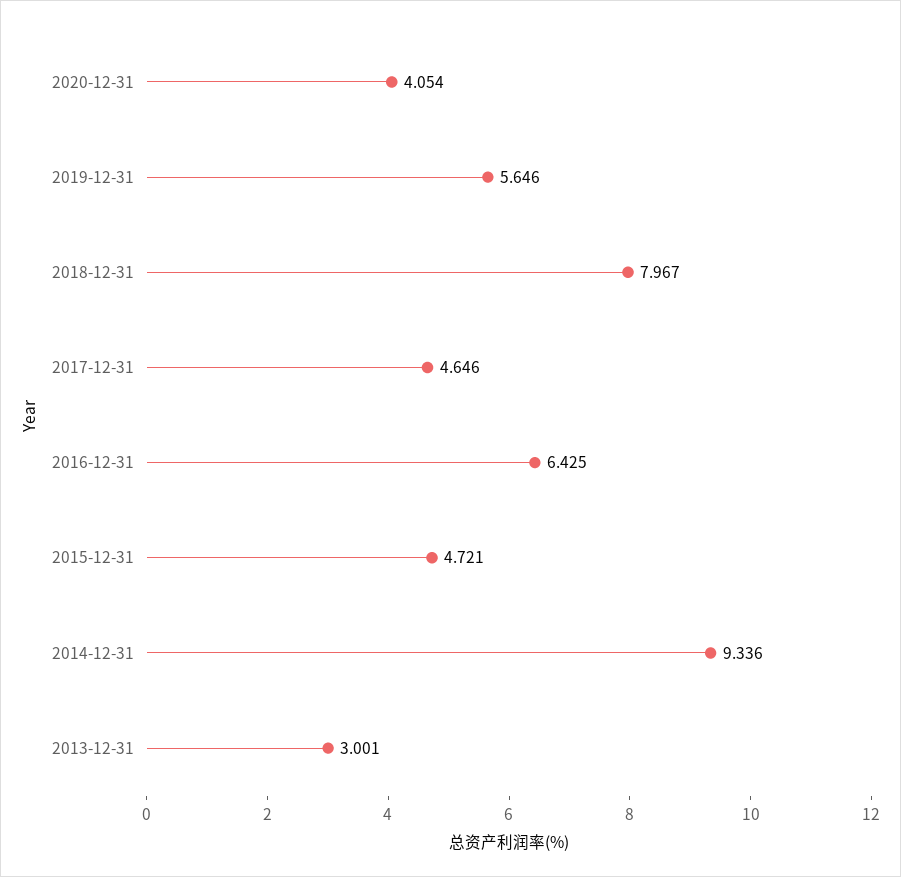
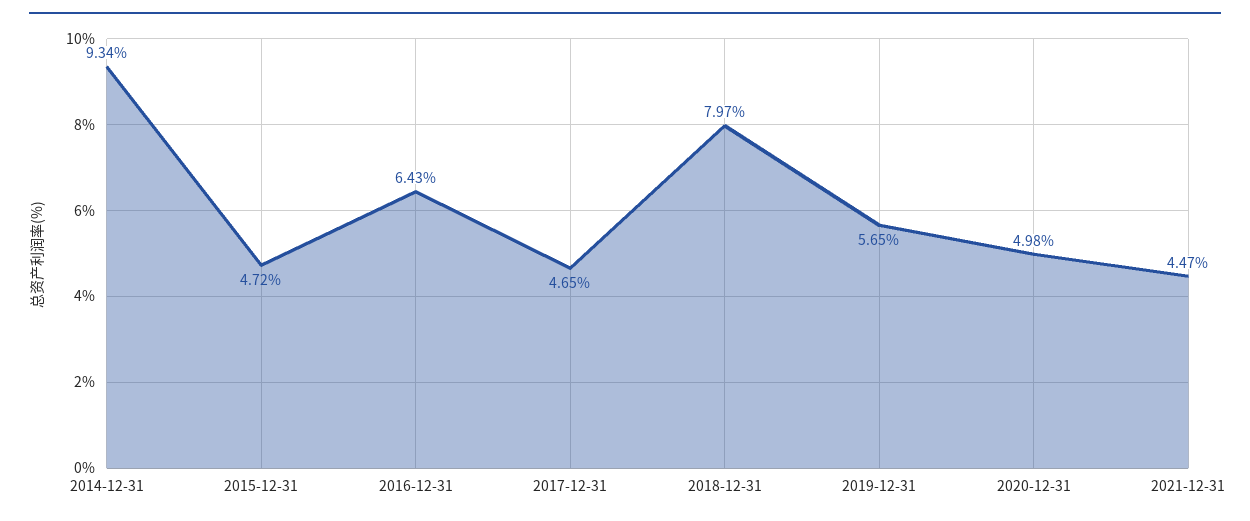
2020-12-31: 4.054 -> 4.98
2013-12-31: 3.001 -> none
2021-12-31: none -> 4.47

